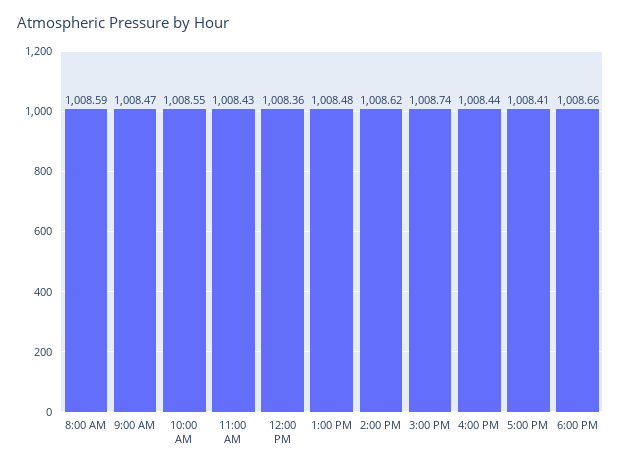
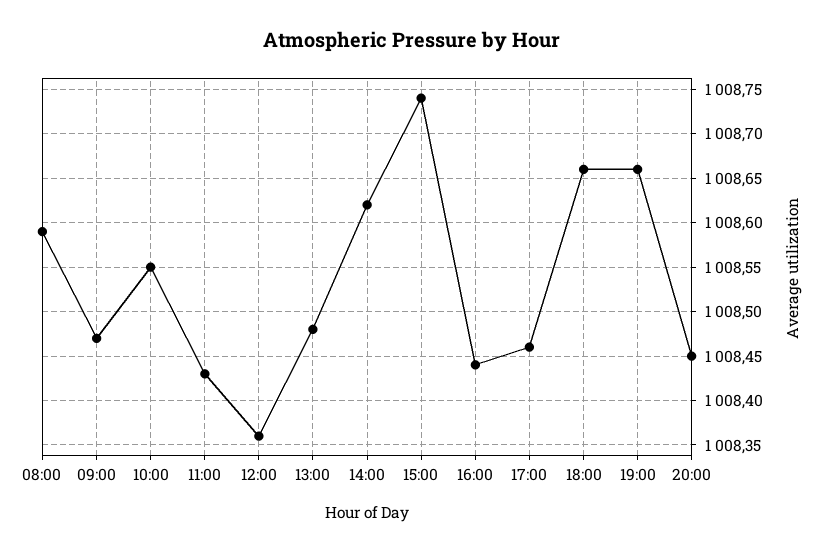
5:00 PM: 1008.41 -> 1008.46
19:00: none -> 1008.66
20:00: none -> 1008.45

